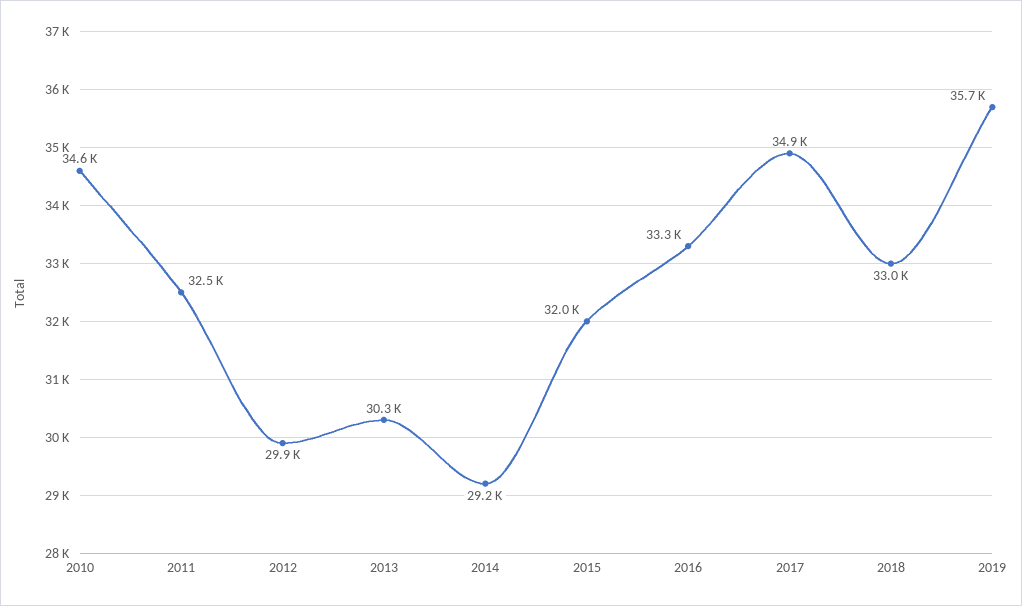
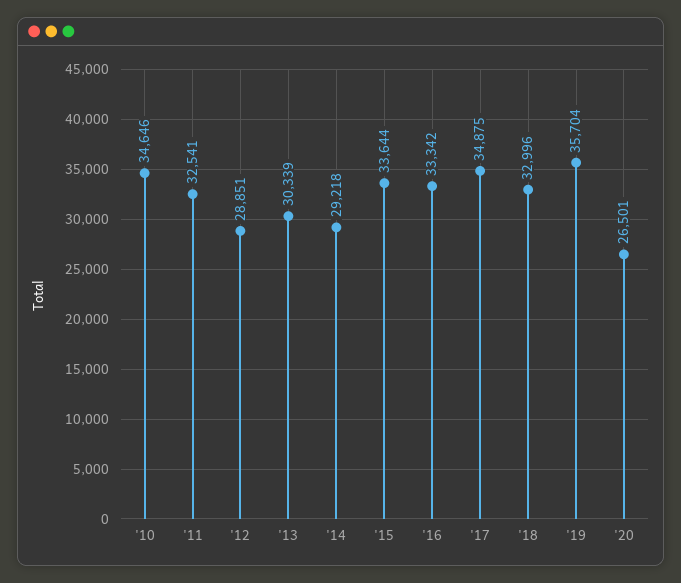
2012: 29900 -> 28851
2015: 32000 -> 33644
'20: none -> 26501

